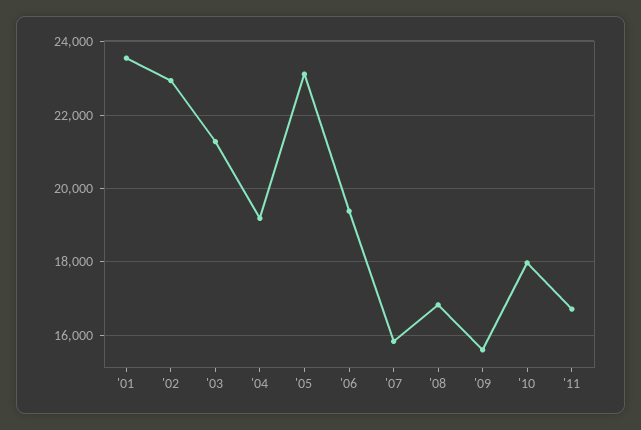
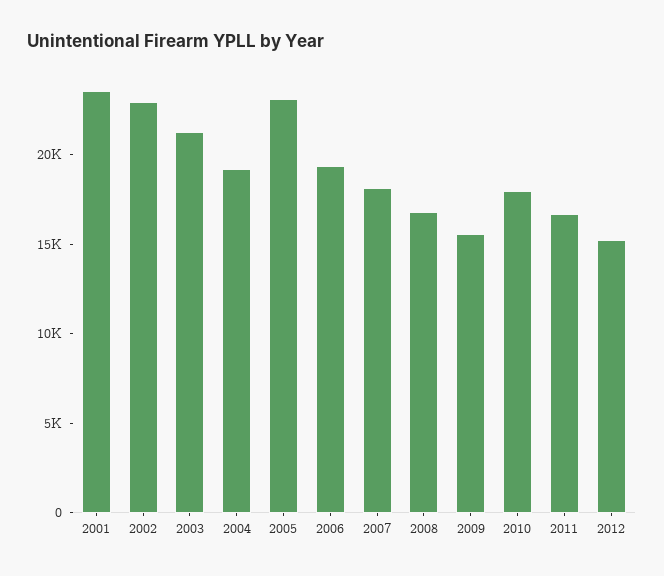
'07: 15800 -> 18000
2012: none -> 15000

